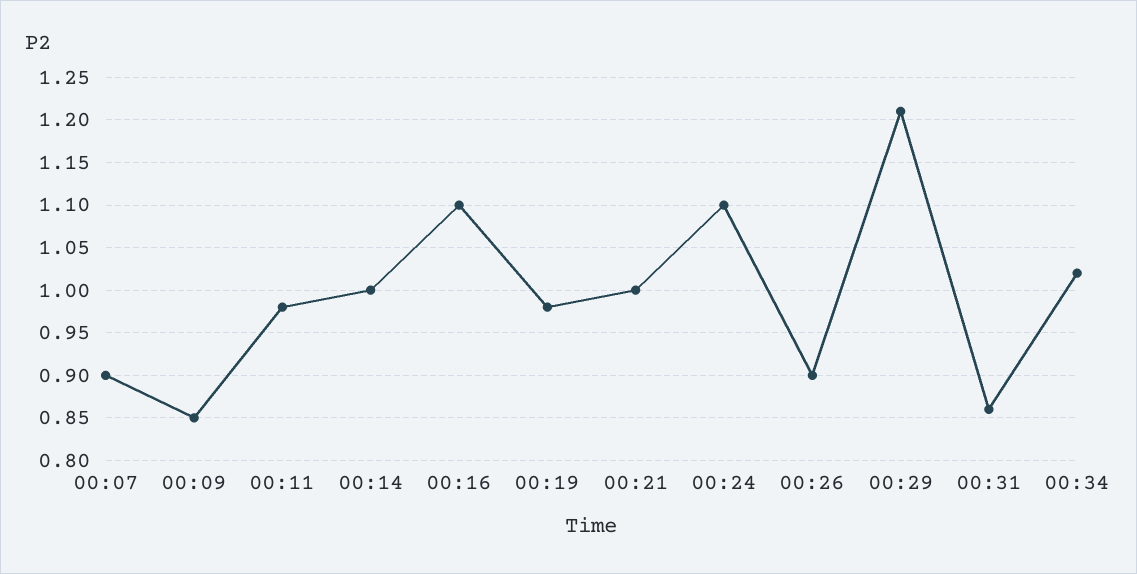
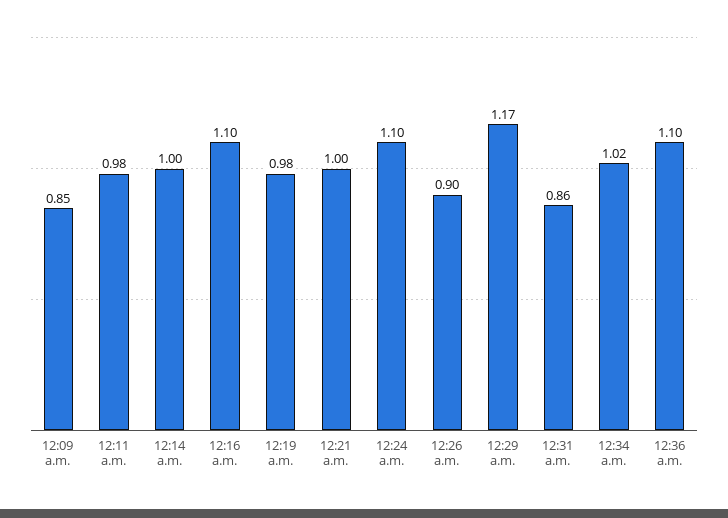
00:07: 0.9 -> none
00:29: 1.21 -> 1.17
12:36 a.m.: none -> 1.1

